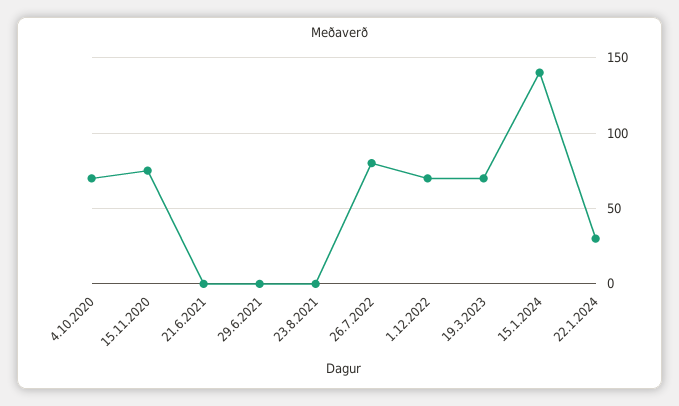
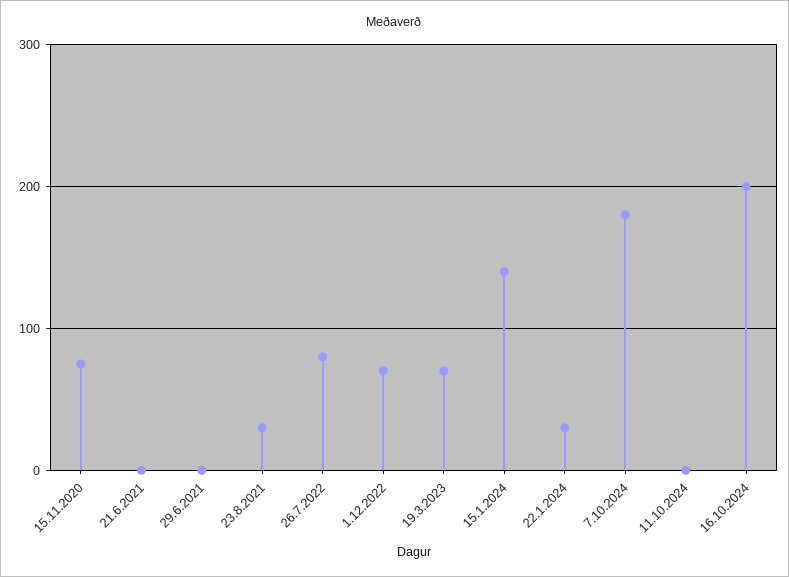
4.10.2020: 70 -> none
23.8.2021: 0 -> 30
7.10.2024: none -> 180
11.10.2024: none -> 0
16.10.2024: none -> 200

